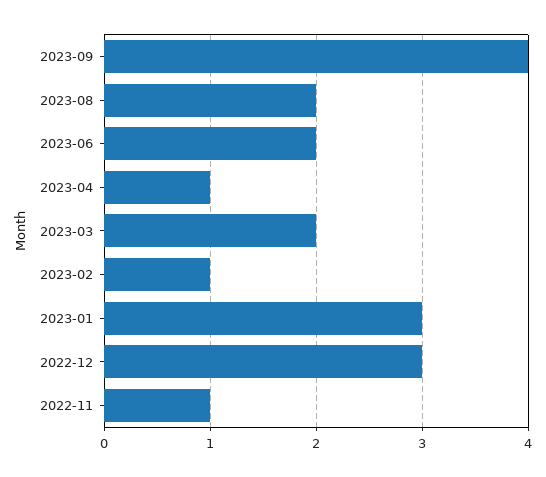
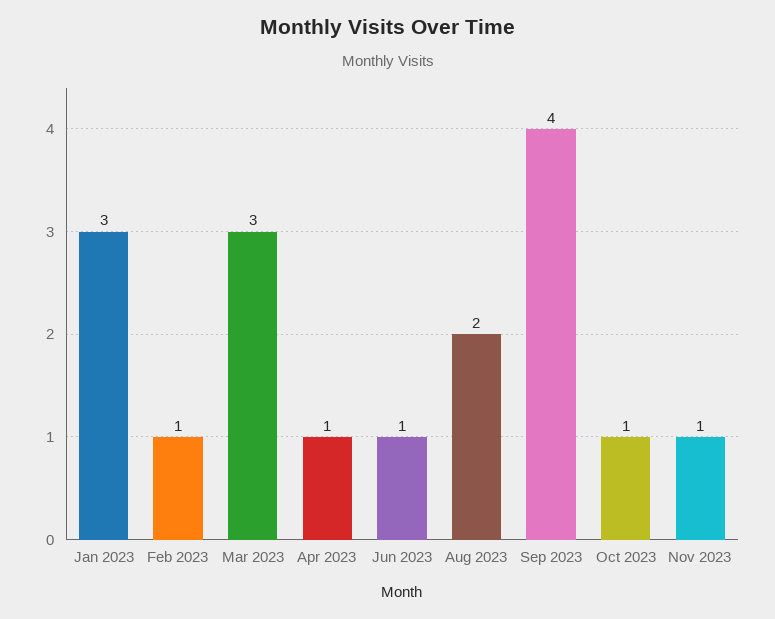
2023-06: 2 -> 1
2023-03: 2 -> 3
2022-12: 3 -> none
2022-11: 1 -> none
Oct 2023: none -> 1
Nov 2023: none -> 1

